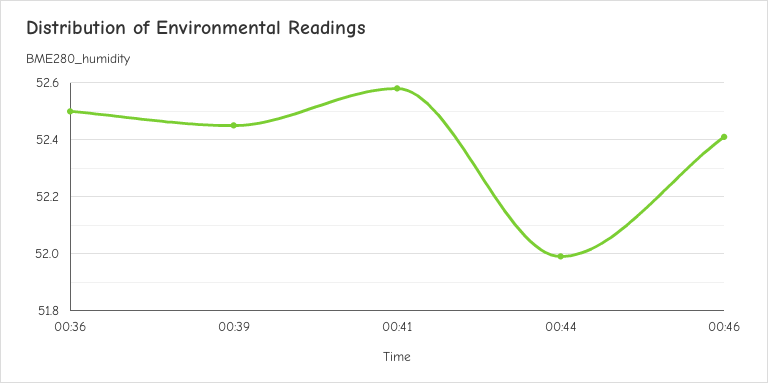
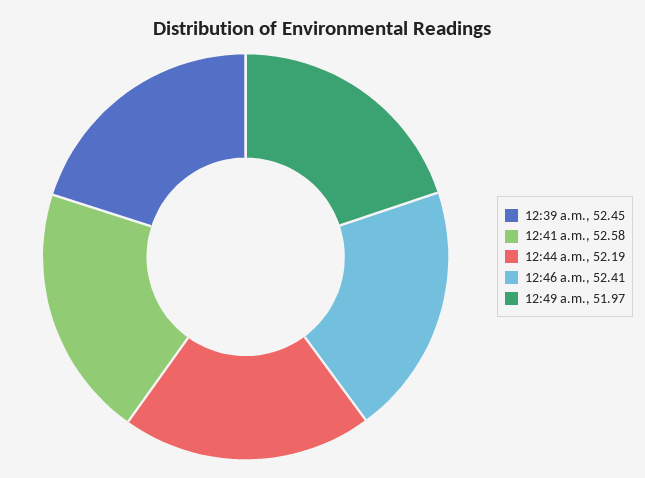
00:36: 52.5 -> none
00:44: 52 -> 52.19
12:49 a.m.: none -> 51.97

